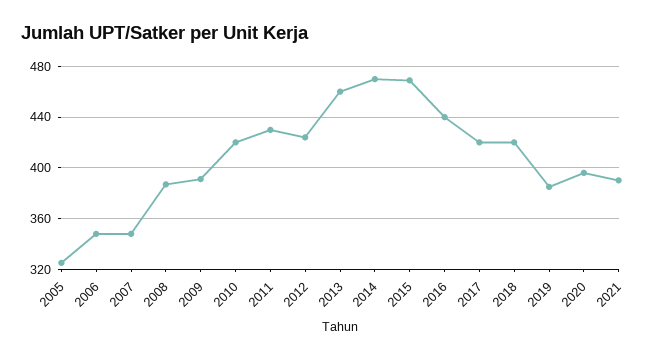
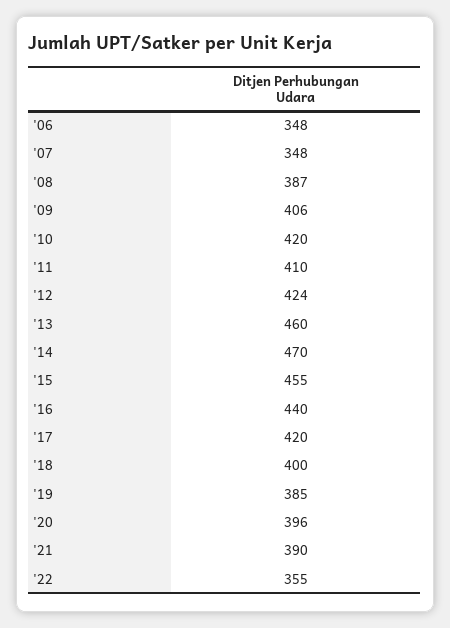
2005: 325 -> none
2009: 390 -> 406
2011: 430 -> 410
2015: 470 -> 455
2018: 420 -> 400
'22: none -> 355

